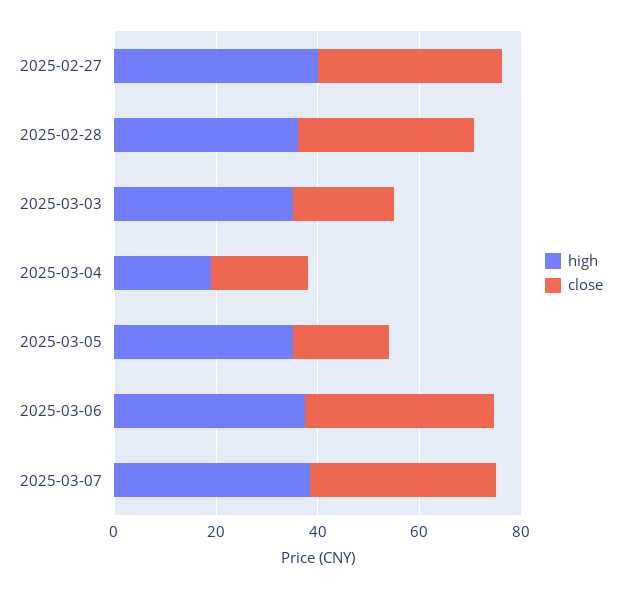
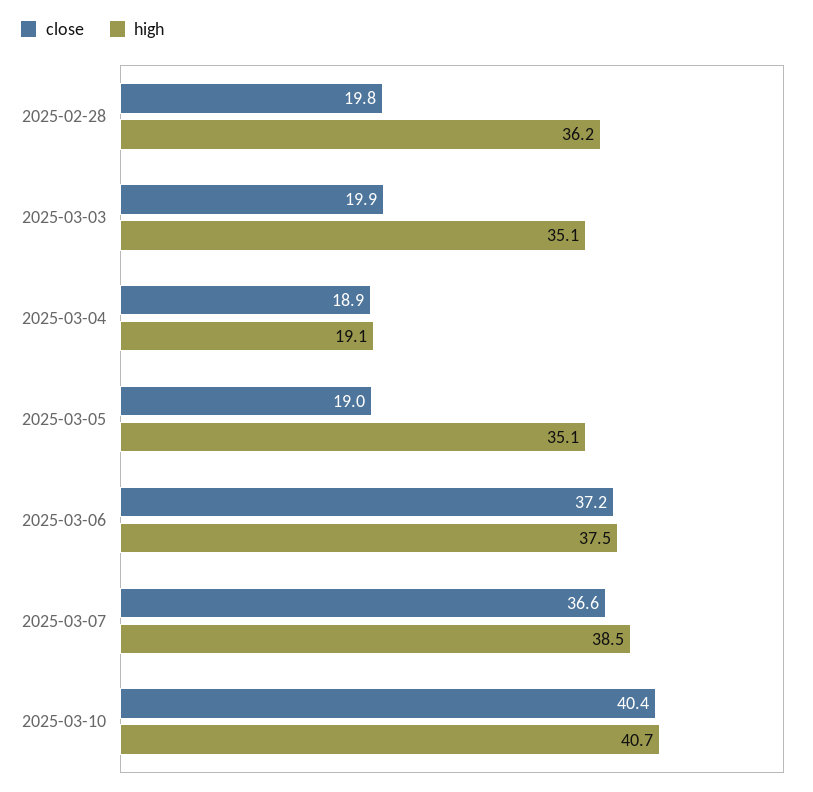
high, 2025-02-27: 40 -> none
close, 2025-02-27: 35 -> none
close, 2025-02-28: 35 -> 19.8
close, 2025-03-10: none -> 40.4
high, 2025-03-10: none -> 40.7

